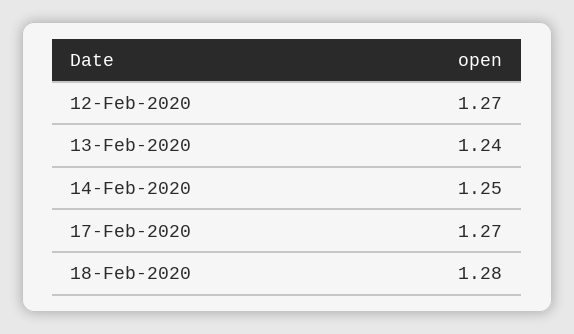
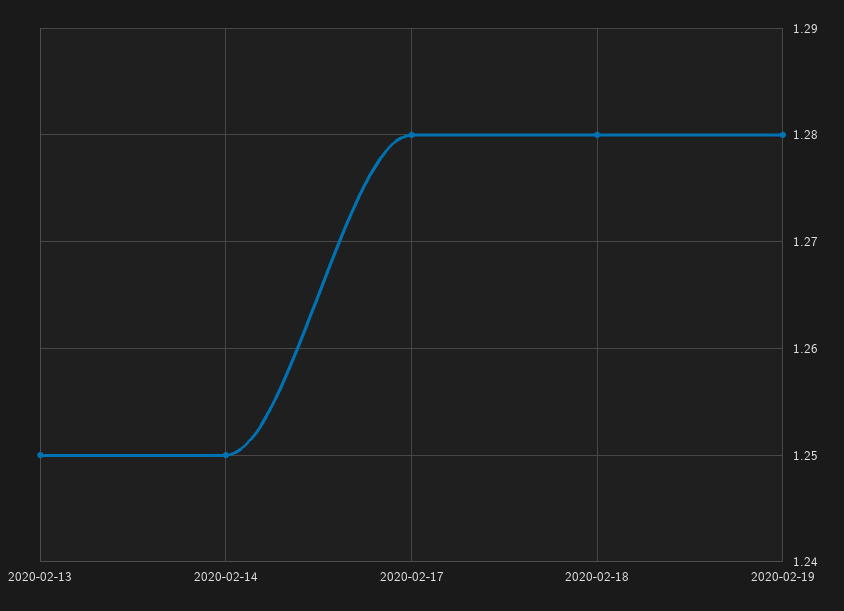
12-Feb-2020: 1.27 -> none
13-Feb-2020: 1.24 -> 1.25
17-Feb-2020: 1.27 -> 1.28
2020-02-19: none -> 1.28

